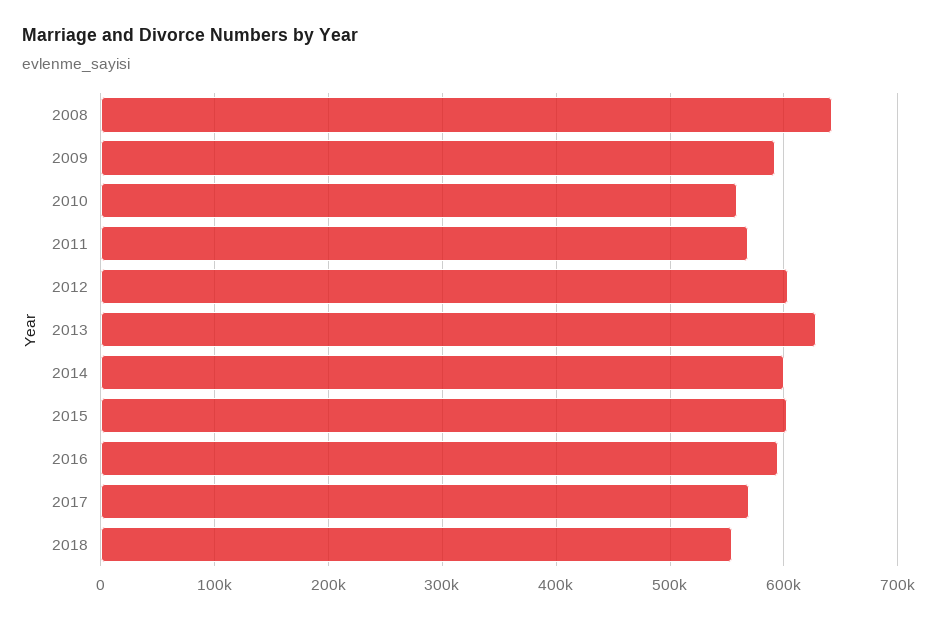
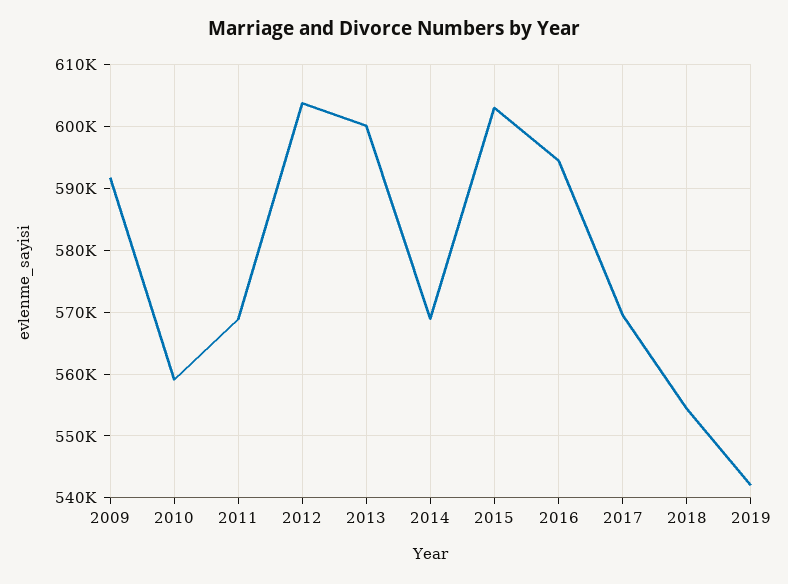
2008: 640000 -> none
2013: 630000 -> 600000
2014: 600000 -> 569000
2019: none -> 542000

